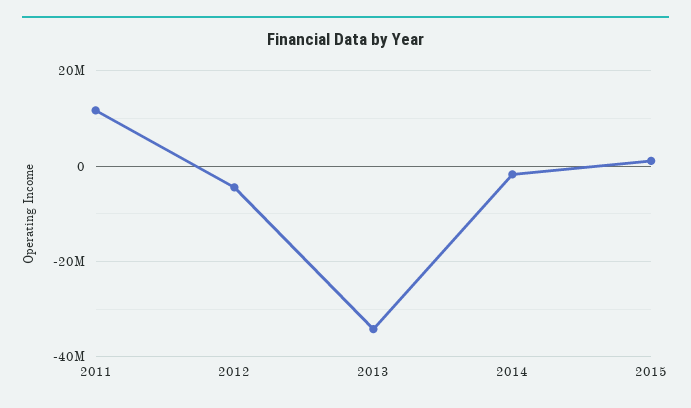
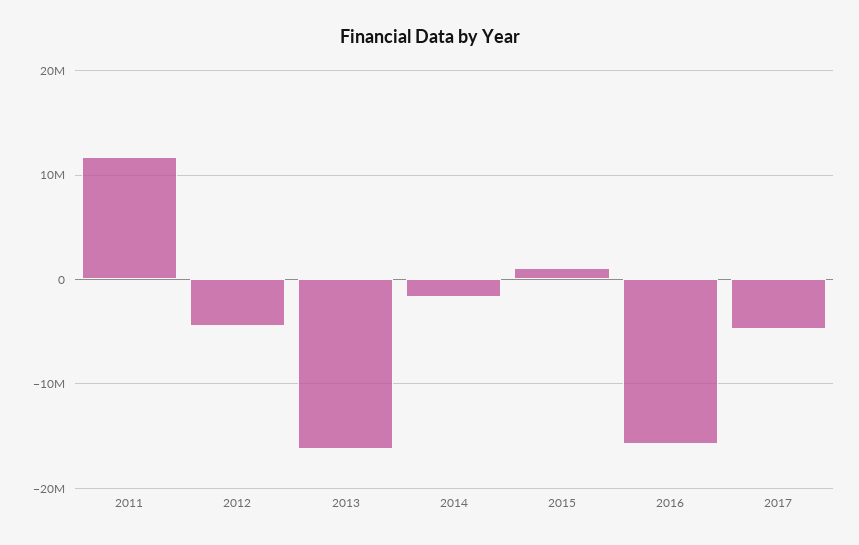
2013: -34000000 -> -16000000
2016: none -> -16000000
2017: none -> -5000000

